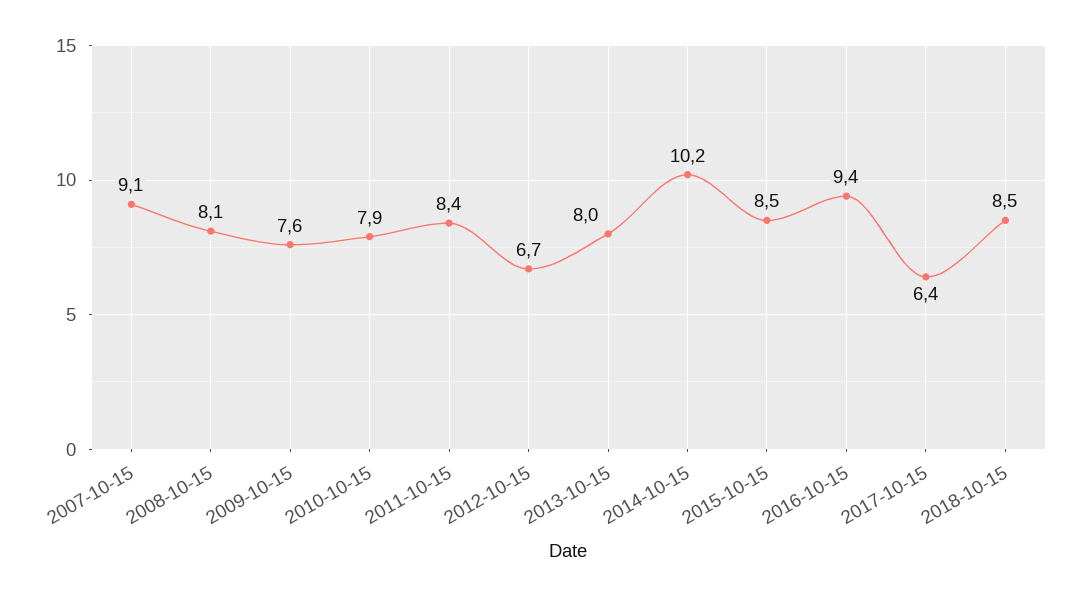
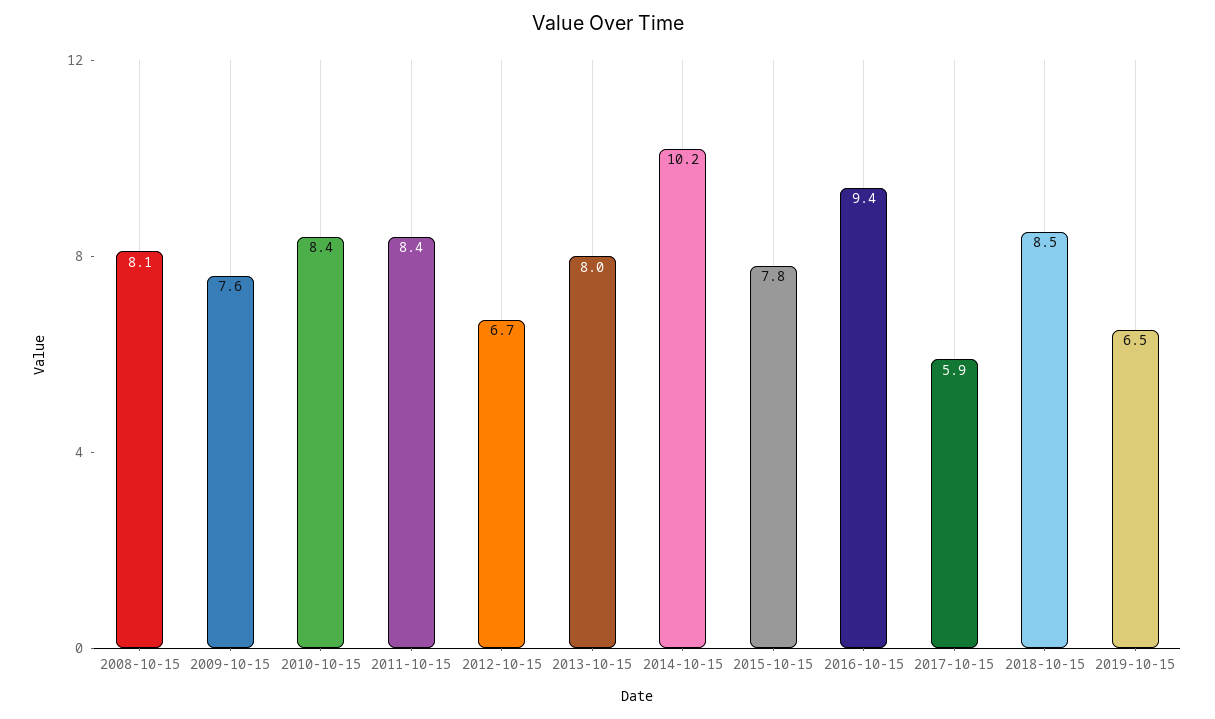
2007-10-15: 9.1 -> none
2010-10-15: 7.9 -> 8.4
2015-10-15: 8.5 -> 7.8
2017-10-15: 6.4 -> 5.9
2019-10-15: none -> 6.5

